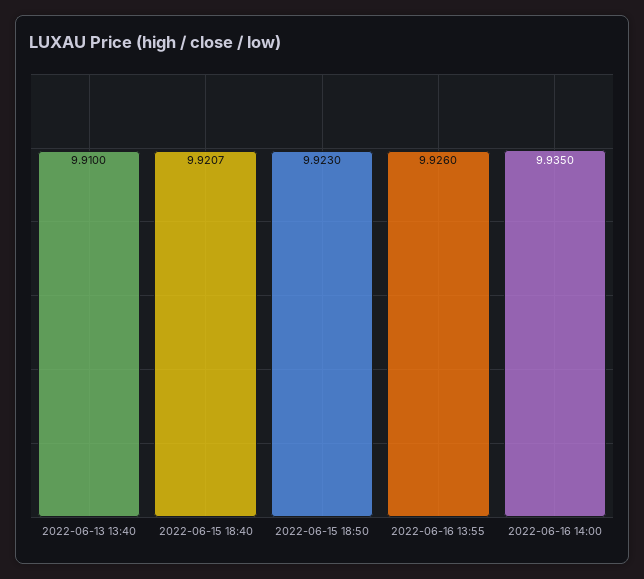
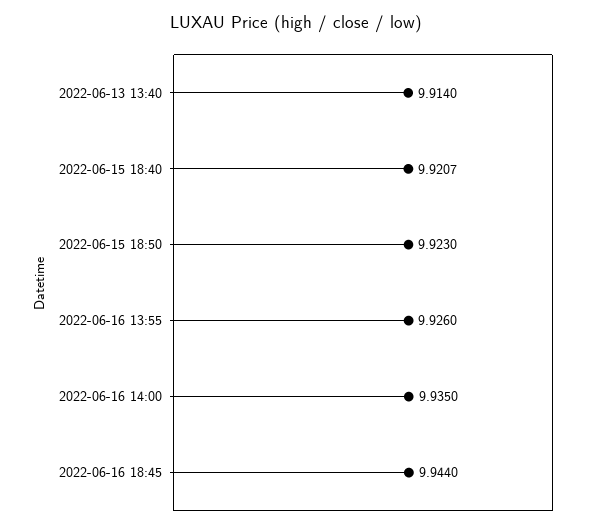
2022-06-13 13:40: 9.91 -> 9.914
2022-06-16 18:45: none -> 9.944

